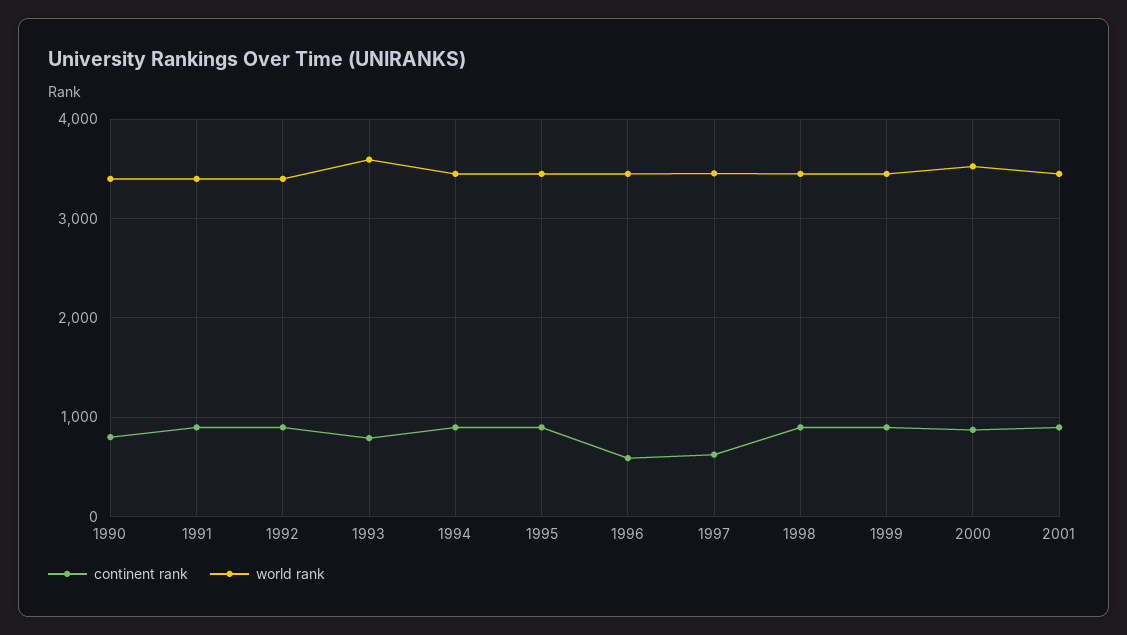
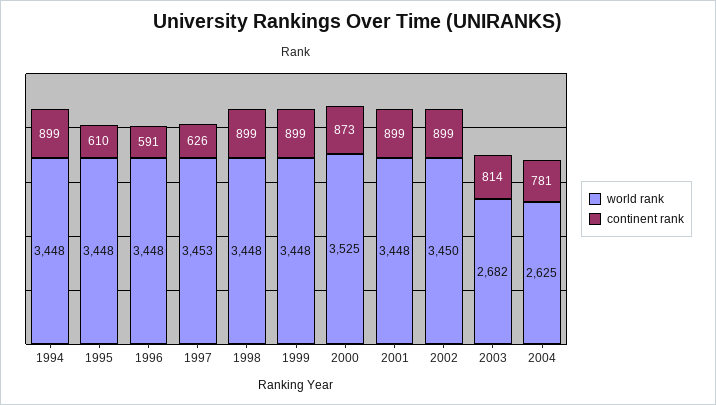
continent rank, 1990: 800 -> none
world rank, 1990: 3400 -> none
continent rank, 1991: 900 -> none
world rank, 1991: 3400 -> none
continent rank, 1992: 900 -> none
world rank, 1992: 3400 -> none
continent rank, 1993: 800 -> none
world rank, 1993: 3600 -> none
continent rank, 1995: 900 -> 610
world rank, 2002: none -> 3450
continent rank, 2002: none -> 899
world rank, 2003: none -> 2682
continent rank, 2003: none -> 814
world rank, 2004: none -> 2625
continent rank, 2004: none -> 781

